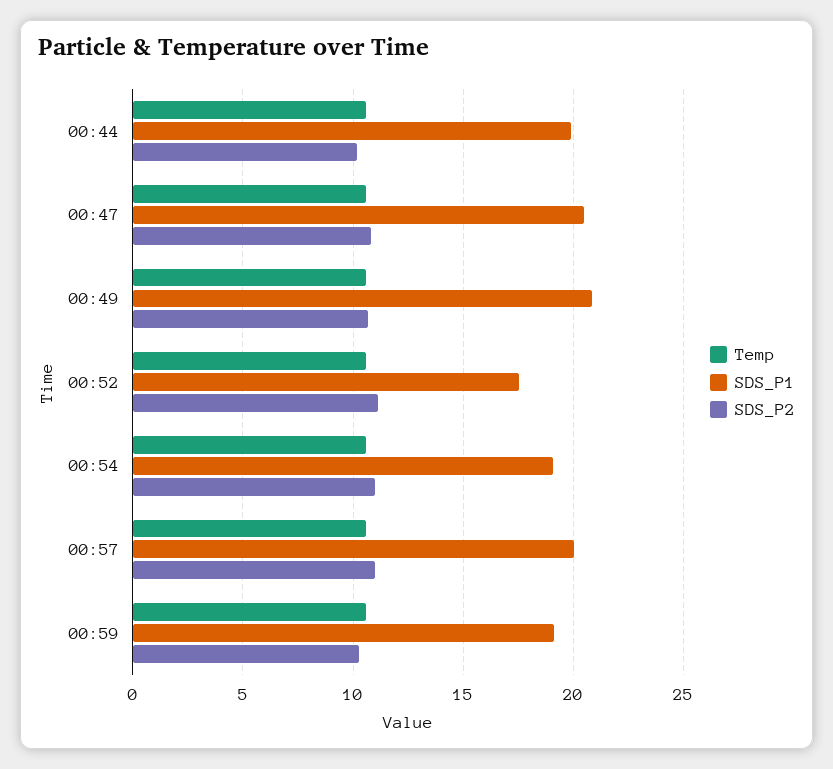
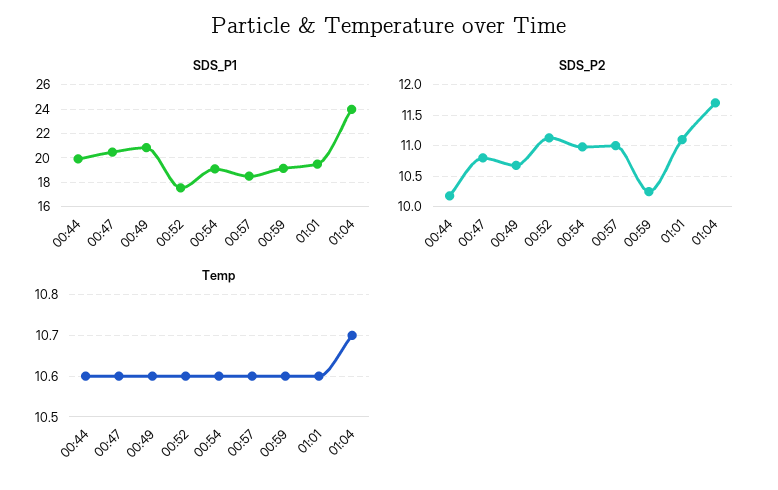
SDS_P1, 00:57: 20 -> 18.5
SDS_P1, 01:01: none -> 19.5
SDS_P1, 01:04: none -> 24
SDS_P2, 01:01: none -> 11.1
SDS_P2, 01:04: none -> 11.7
Temp, 01:01: none -> 10.6
Temp, 01:04: none -> 10.7

